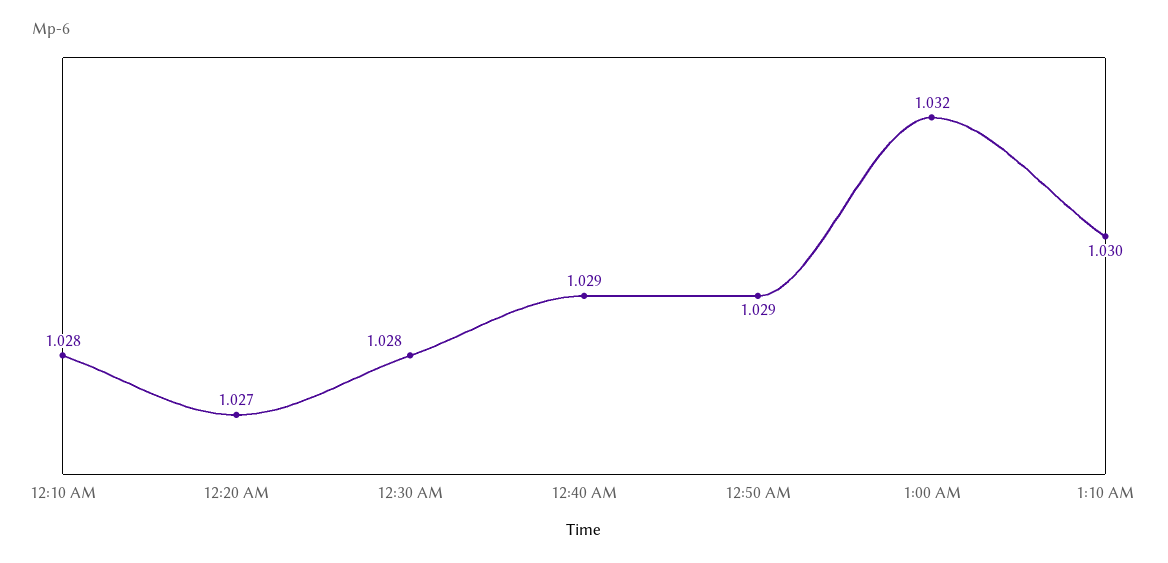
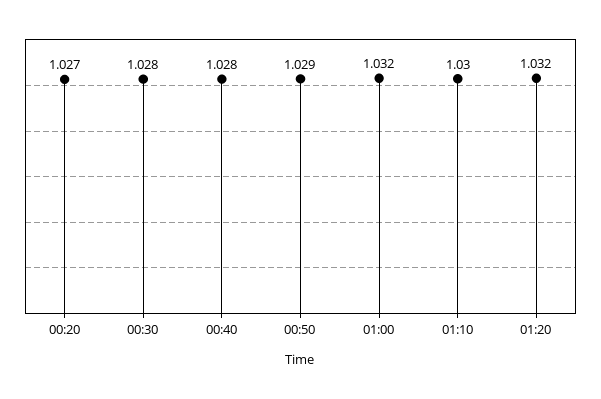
12:10 AM: 1.028 -> none
12:40 AM: 1.029 -> 1.028
01:20: none -> 1.032

